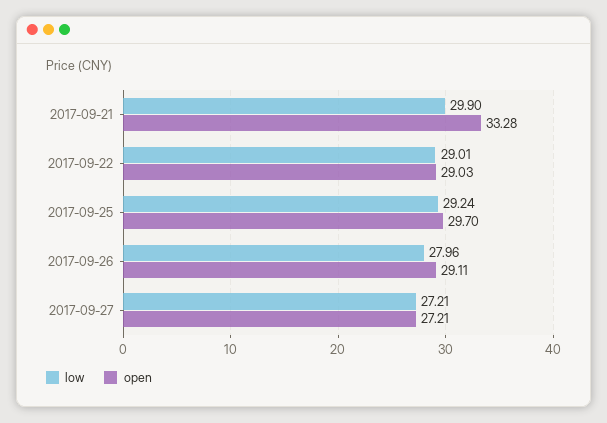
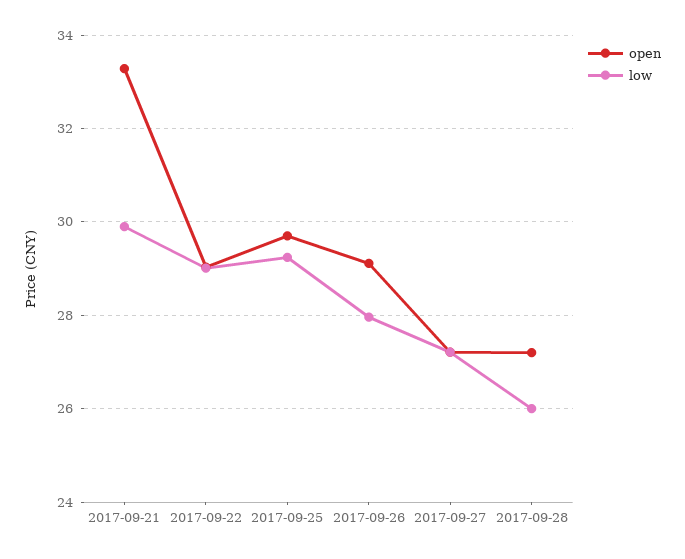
open, 2017-09-28: none -> 27.2
low, 2017-09-28: none -> 26

